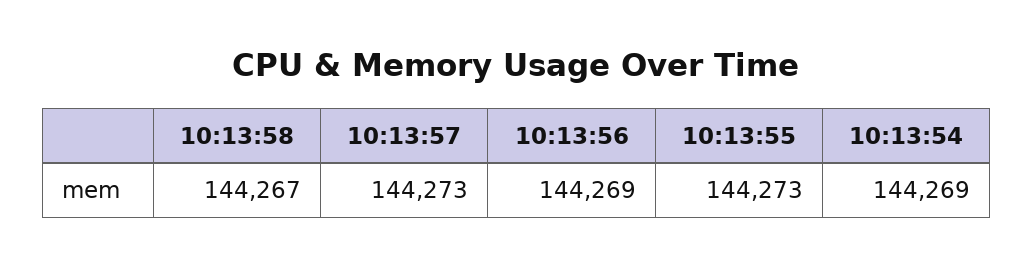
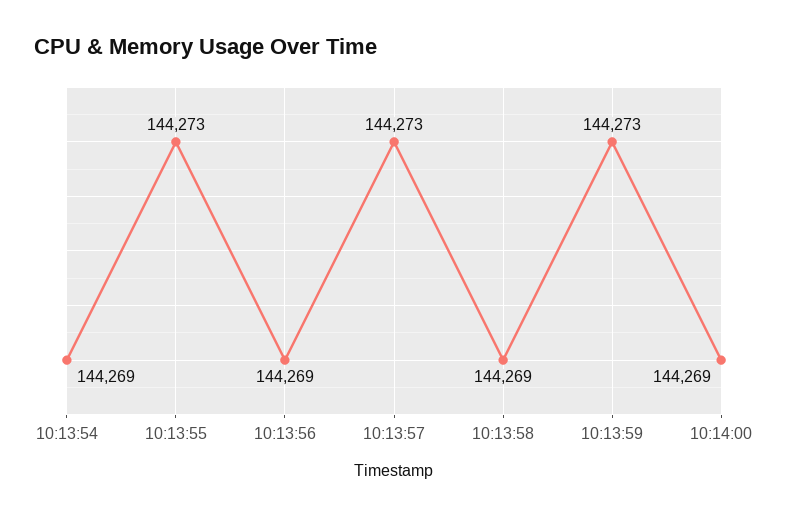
10:13:58: 144267 -> 144269
10:13:59: none -> 144273
10:14:00: none -> 144269

